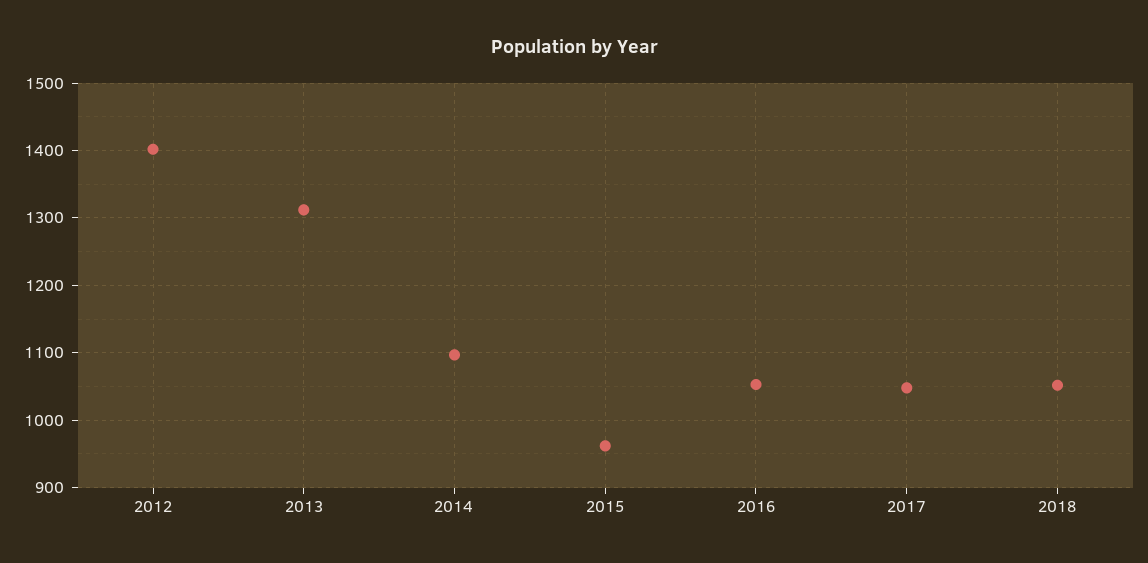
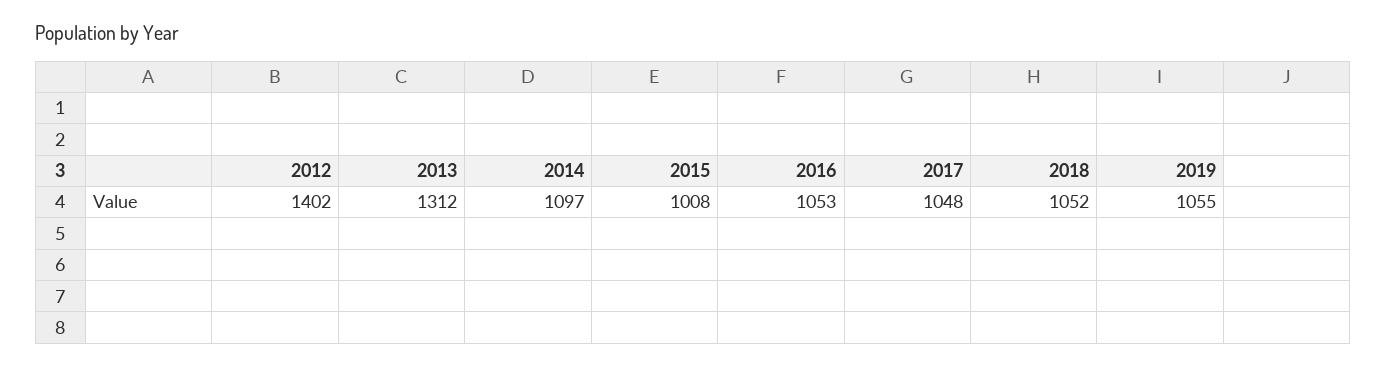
2015: 960 -> 1008
2019: none -> 1055

